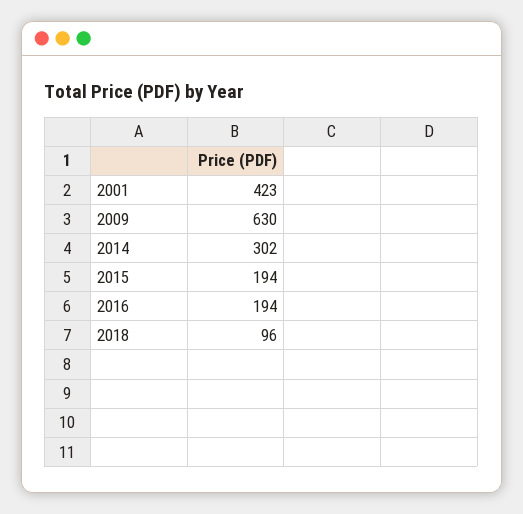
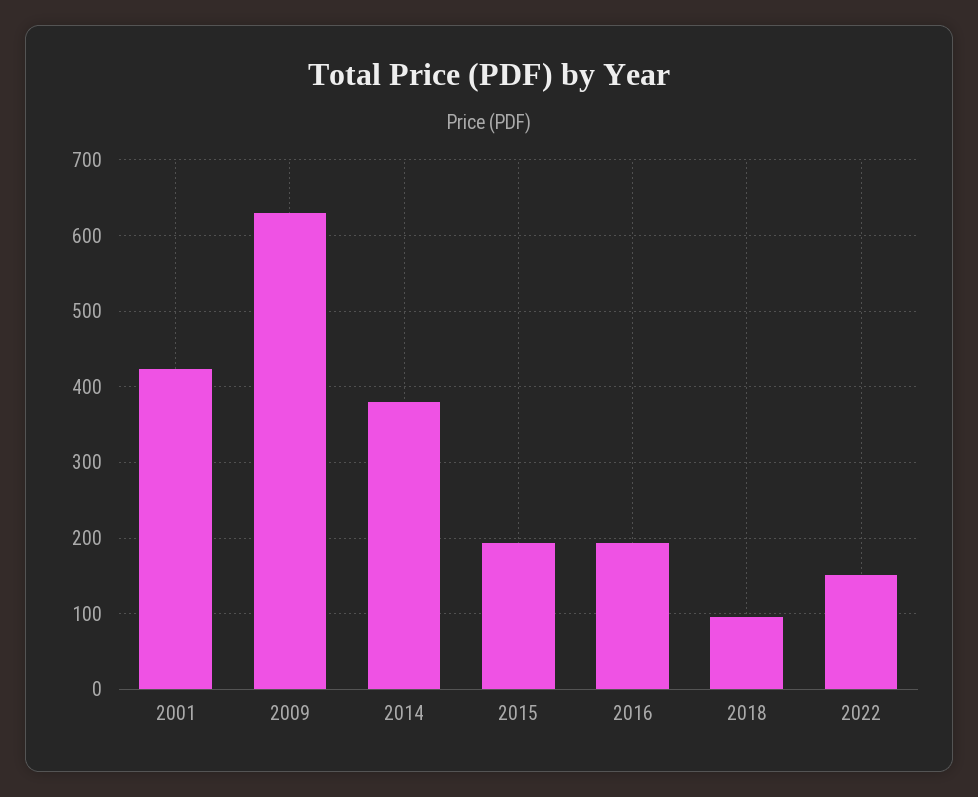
2014: 302 -> 380
2022: none -> 150

